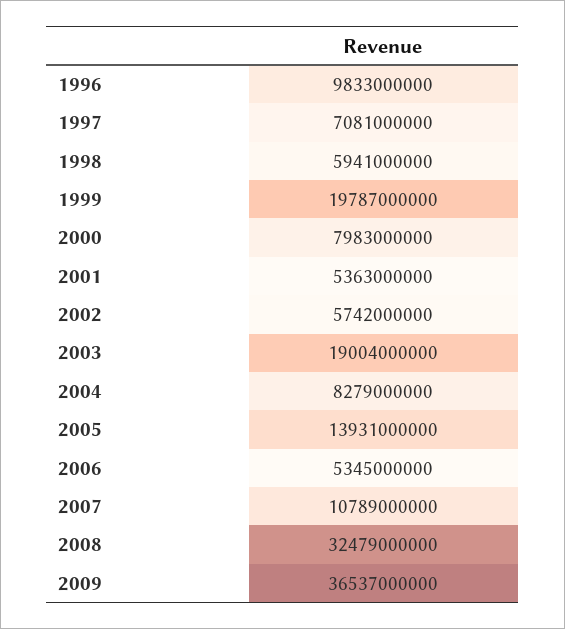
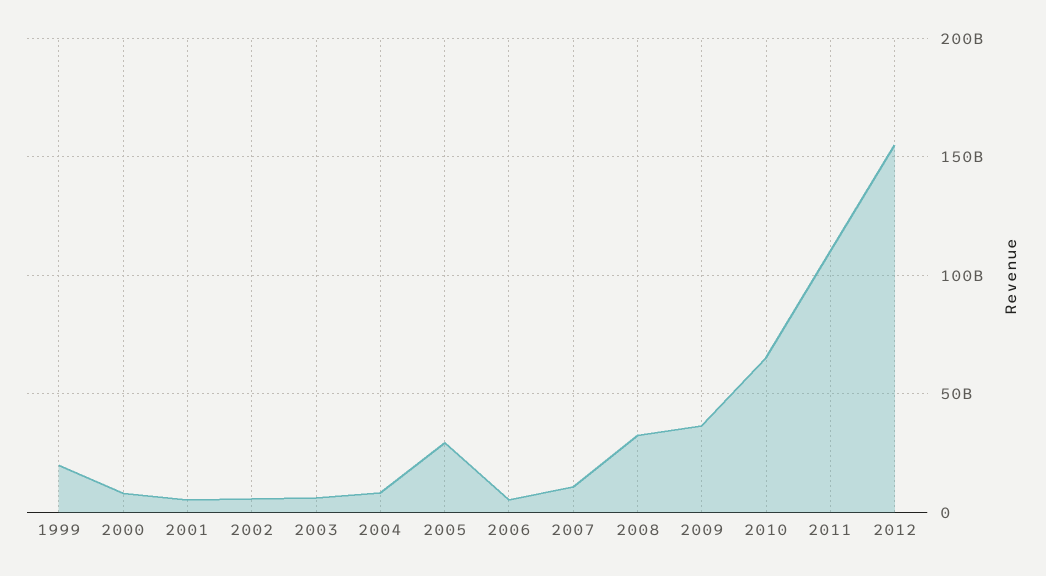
1996: 9833000000 -> none
1997: 7081000000 -> none
1998: 5941000000 -> none
2003: 19004000000 -> 5000000000
2005: 13931000000 -> 30000000000
2010: none -> 65000000000
2011: none -> 110000000000
2012: none -> 155000000000

